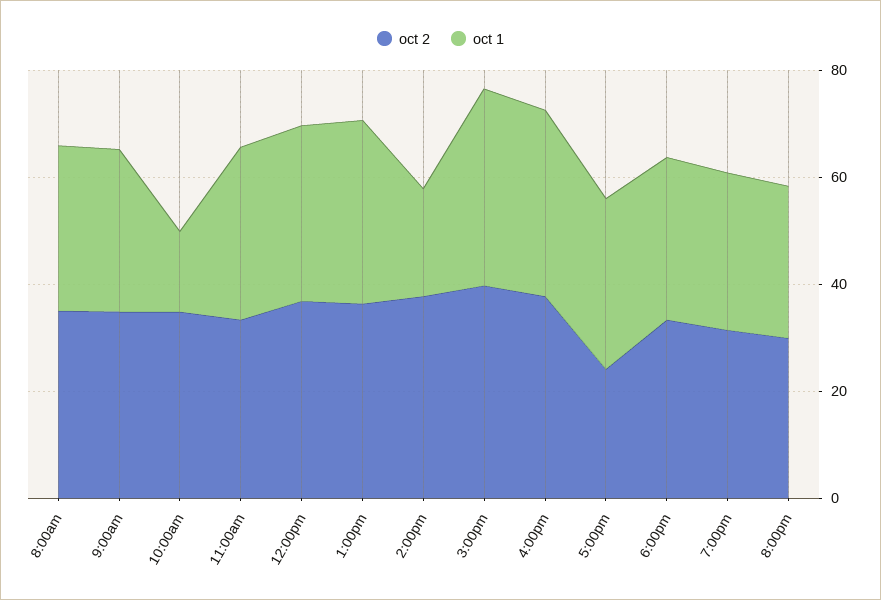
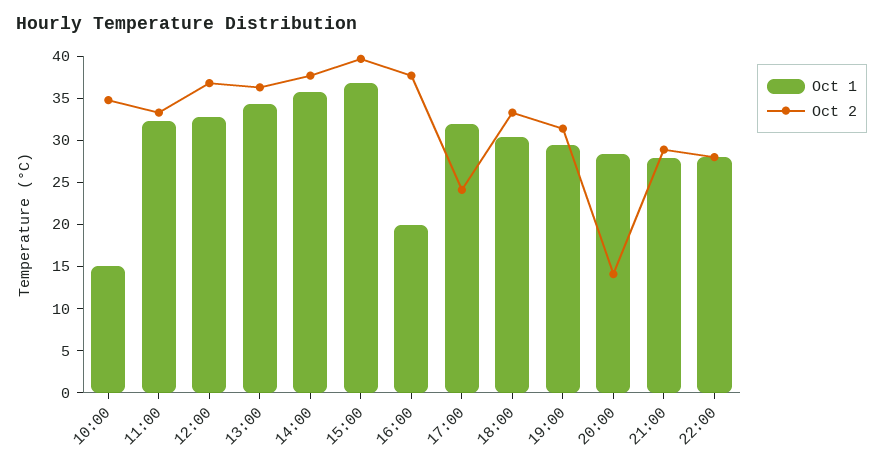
oct 2, 8:00am: 35 -> none
oct 1, 8:00am: 30 -> none
oct 2, 9:00am: 35 -> none
oct 1, 9:00am: 30 -> none
oct 1, 2:00pm: 20 -> 36
oct 1, 4:00pm: 35 -> 20
oct 2, 8:00pm: 30 -> 14
oct 1, 21:00: none -> 28
oct 2, 21:00: none -> 29
oct 1, 22:00: none -> 28
oct 2, 22:00: none -> 28

